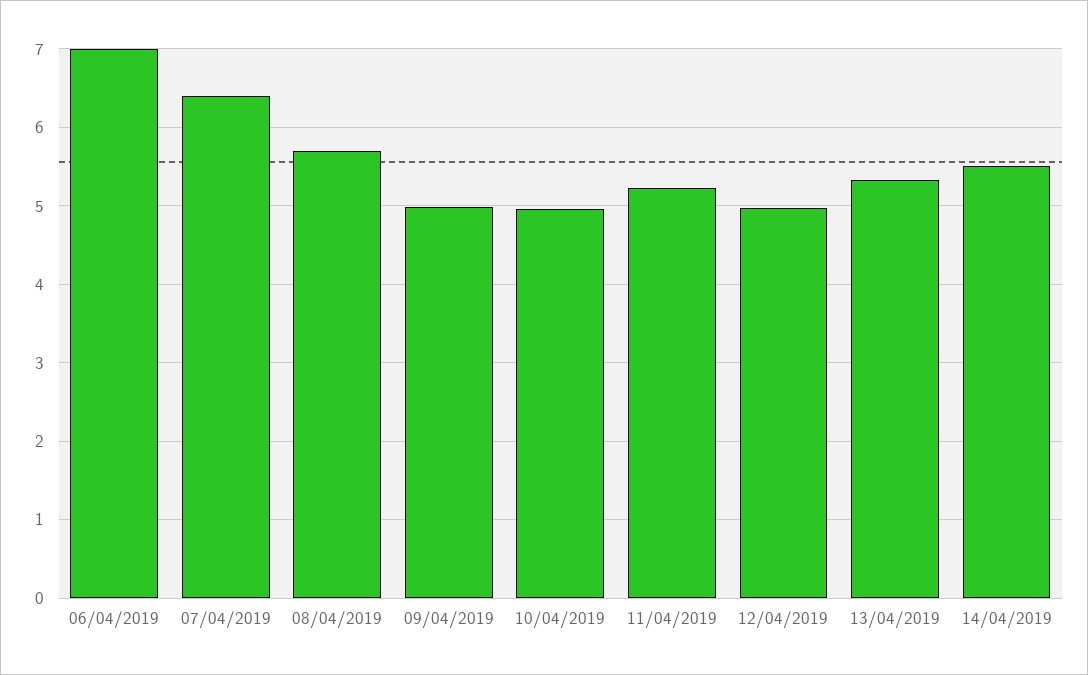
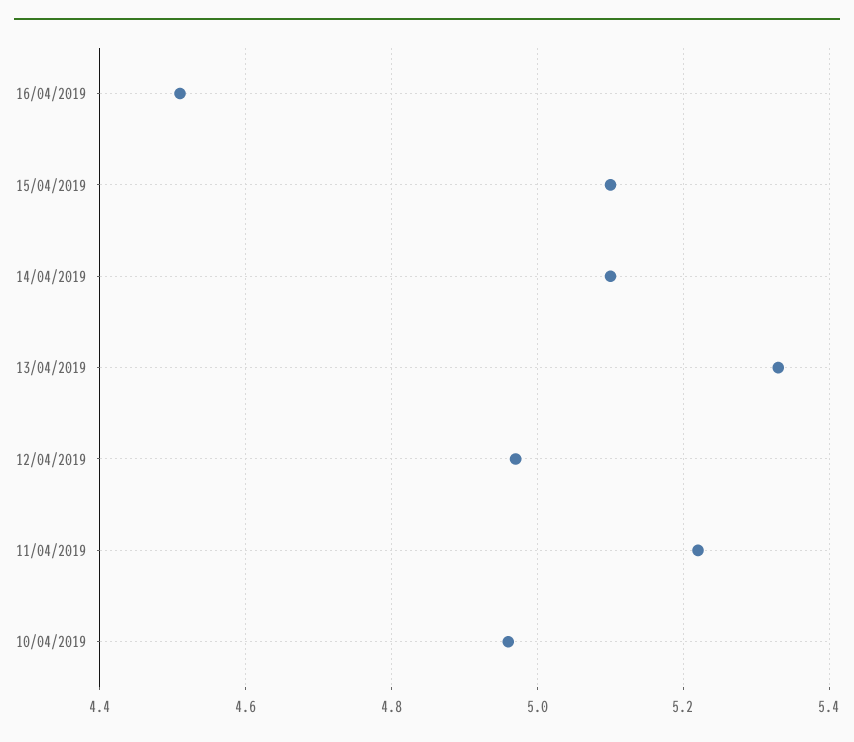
06/04/2019: 7 -> none
07/04/2019: 6.4 -> none
08/04/2019: 5.7 -> none
09/04/2019: 5 -> none
14/04/2019: 5.5 -> 5.1
16/04/2019: none -> 4.5
15/04/2019: none -> 5.1

